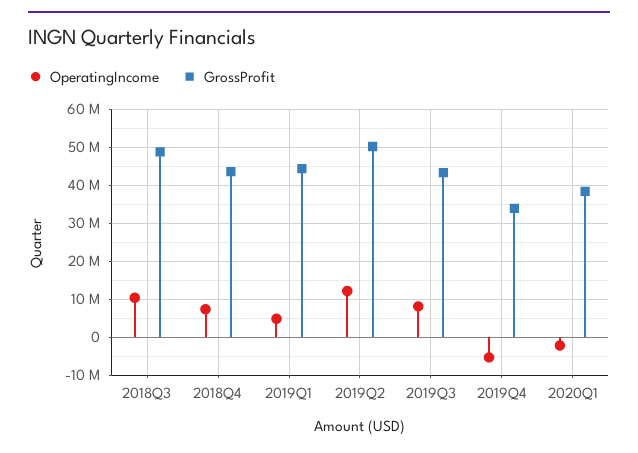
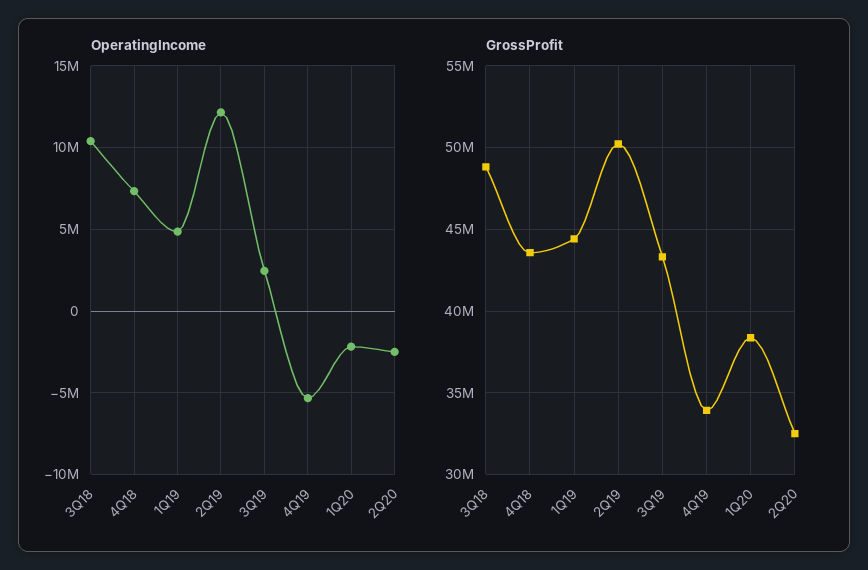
OperatingIncome, 2019Q3: 8000000 -> 2500000
OperatingIncome, 2Q20: none -> -2500000
GrossProfit, 2Q20: none -> 32500000

